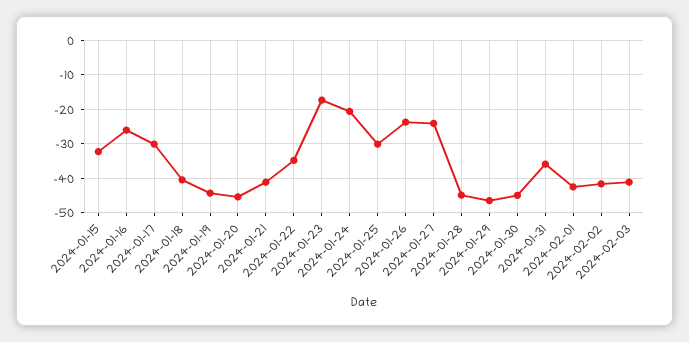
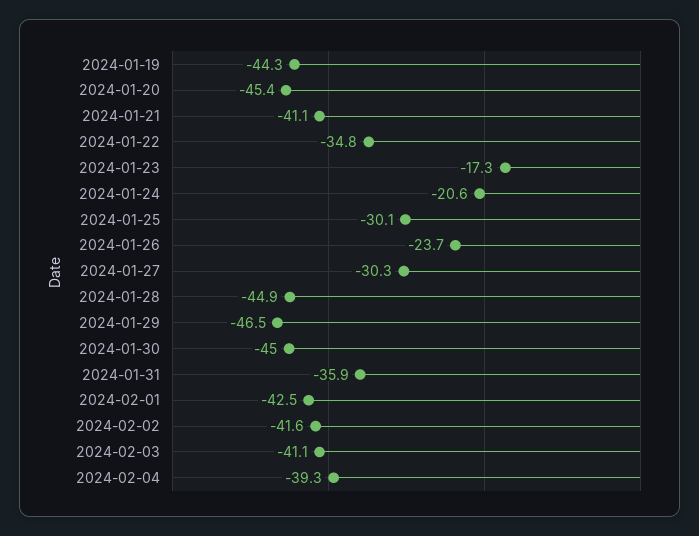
2024-01-15: -32 -> none
2024-01-16: -26 -> none
2024-01-17: -30 -> none
2024-01-18: -40 -> none
2024-01-27: -24 -> -30.3
2024-02-04: none -> -39.3

